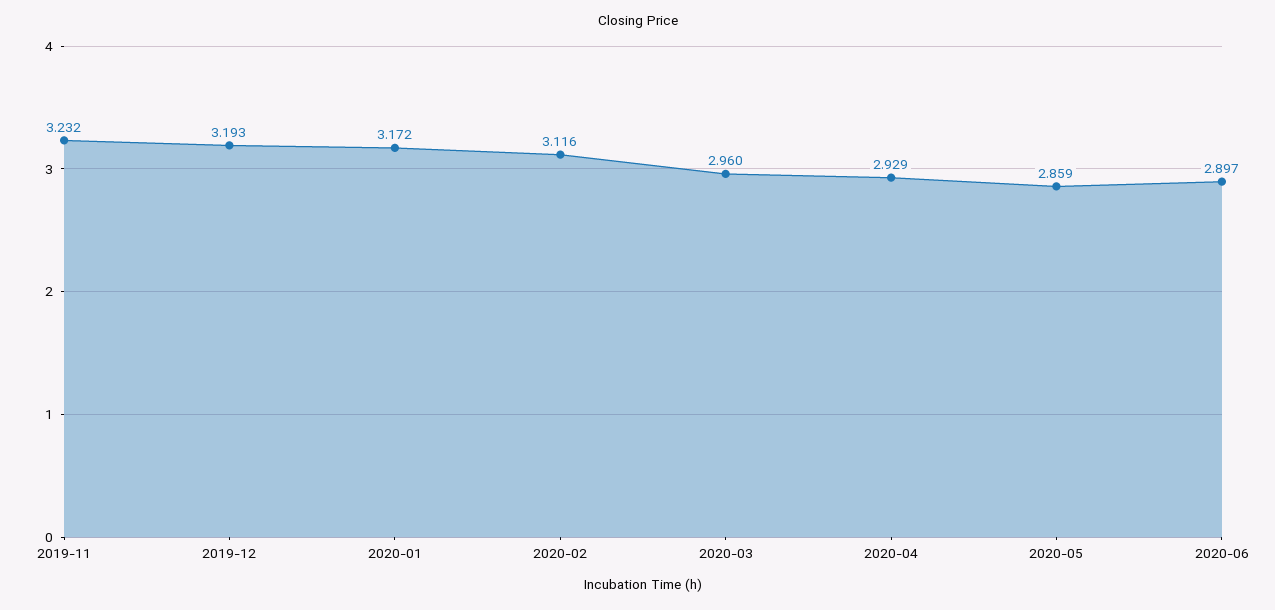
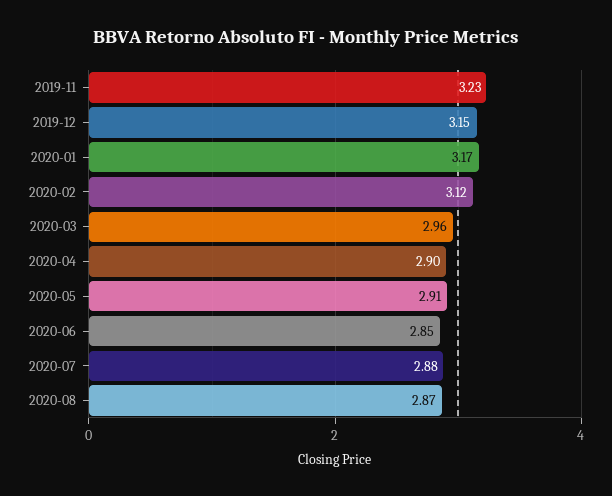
2019-12: 3.193 -> 3.15
2020-04: 2.929 -> 2.9
2020-05: 2.859 -> 2.91
2020-06: 2.897 -> 2.85
2020-07: none -> 2.88
2020-08: none -> 2.87

